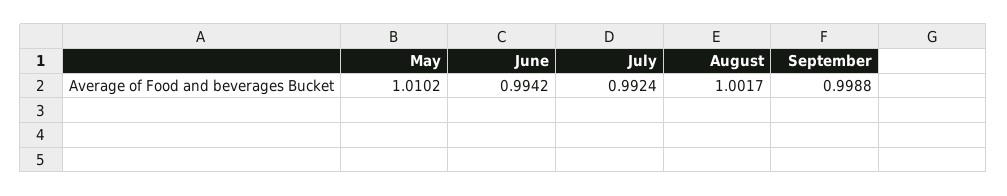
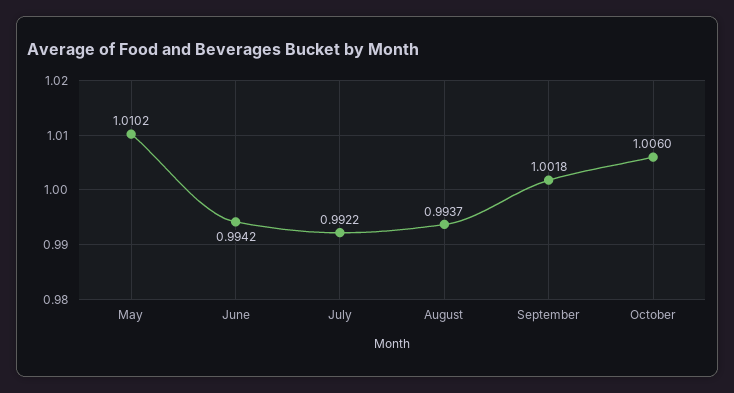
July: 0.9924 -> 0.9922
August: 1.0017 -> 0.9937
September: 0.9988 -> 1.0018
October: none -> 1.006

